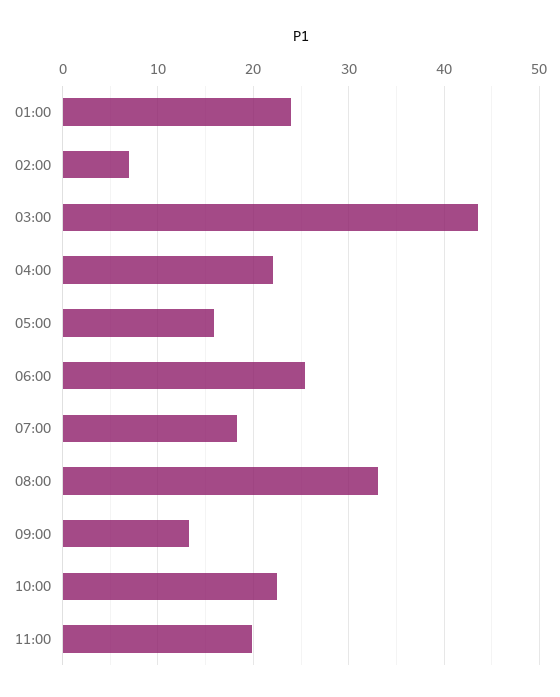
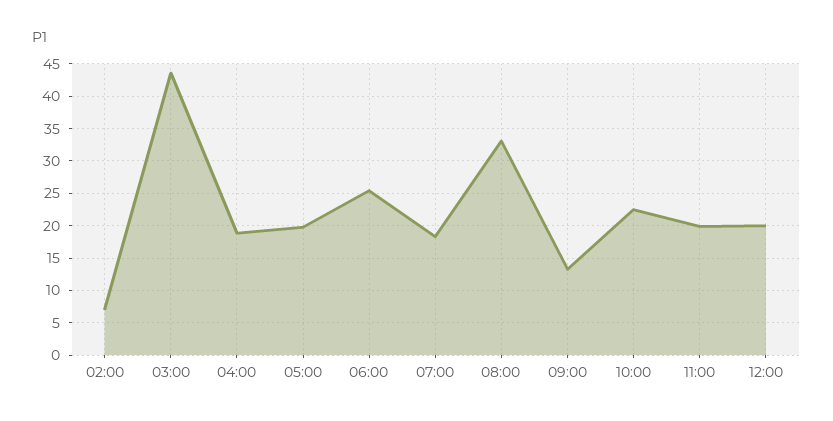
01:00: 24 -> none
04:00: 22 -> 19
05:00: 16 -> 20
12:00: none -> 20

